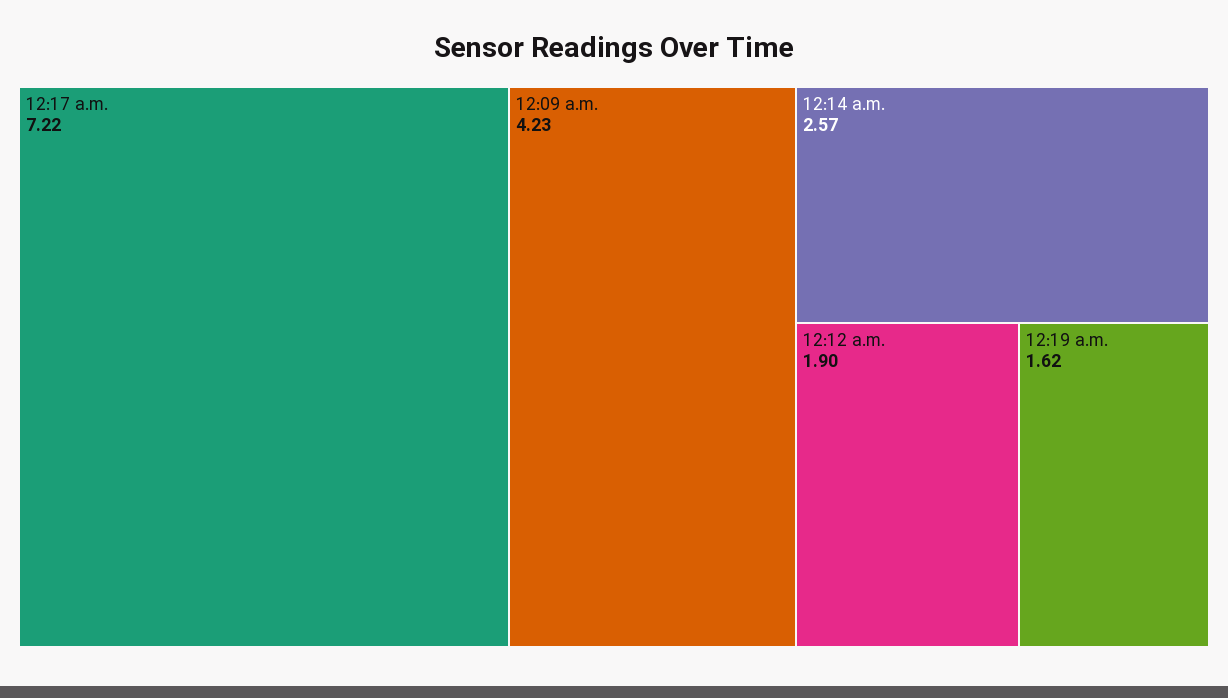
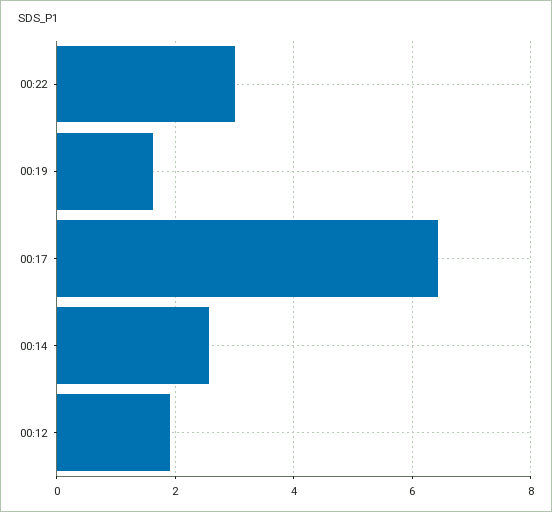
12:17 a.m.: 7.22 -> 6.4
12:09 a.m.: 4.23 -> none
00:22: none -> 3

